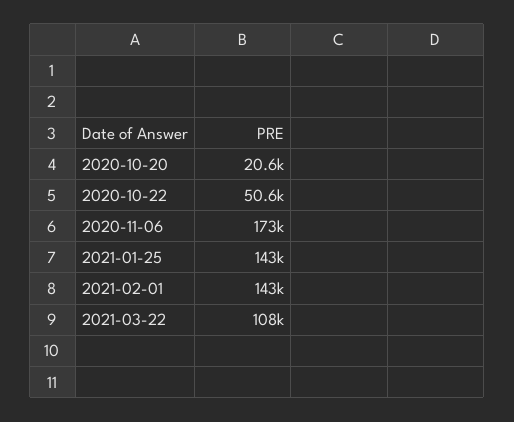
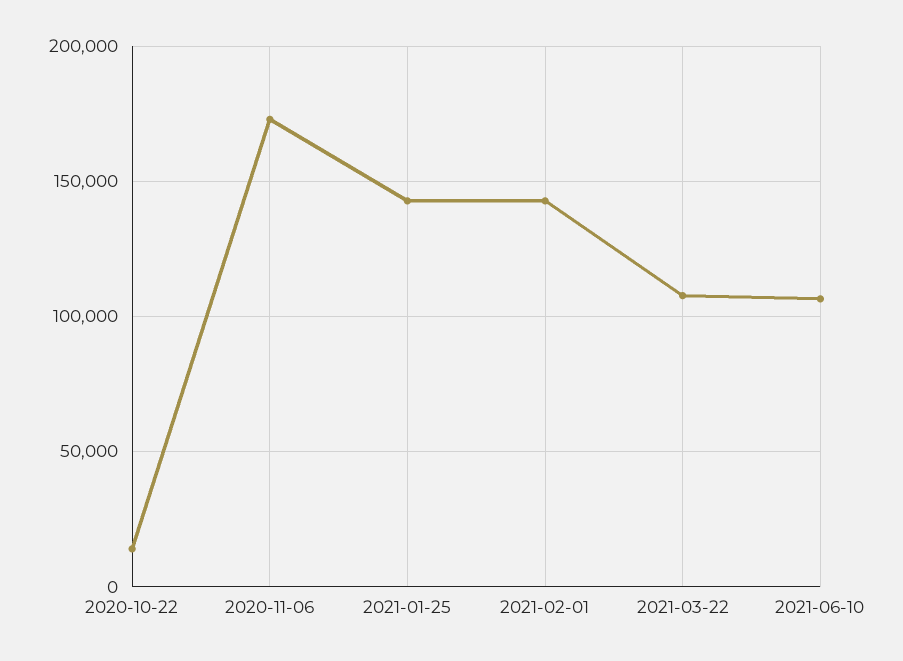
2020-10-20: 20600 -> none
2020-10-22: 50600 -> 15000
2021-06-10: none -> 105000

